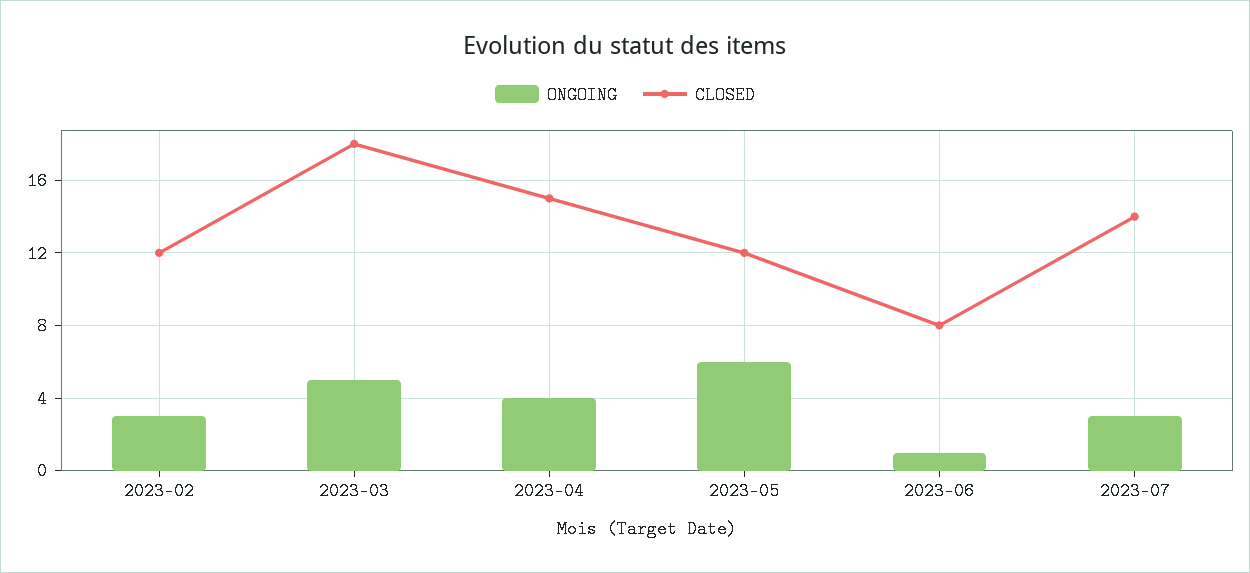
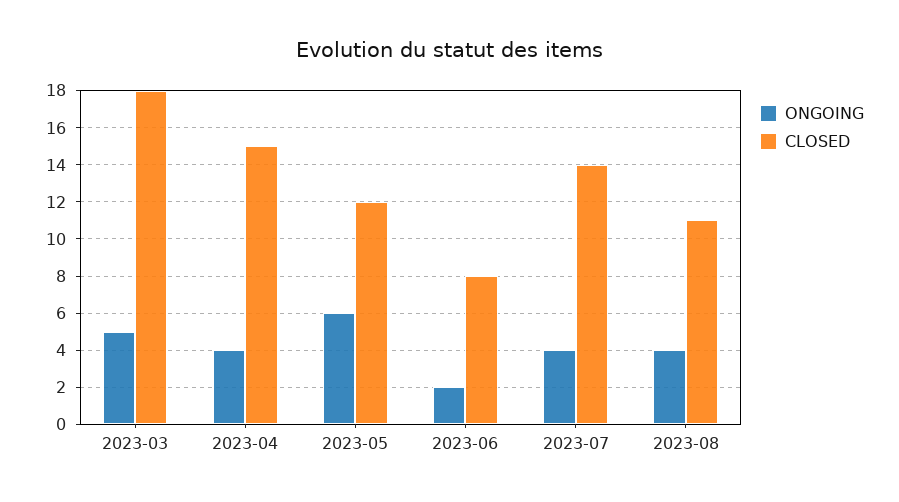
ONGOING, 2023-02: 3 -> none
CLOSED, 2023-02: 12 -> none
ONGOING, 2023-06: 1 -> 2
ONGOING, 2023-07: 3 -> 4
ONGOING, 2023-08: none -> 4
CLOSED, 2023-08: none -> 11

